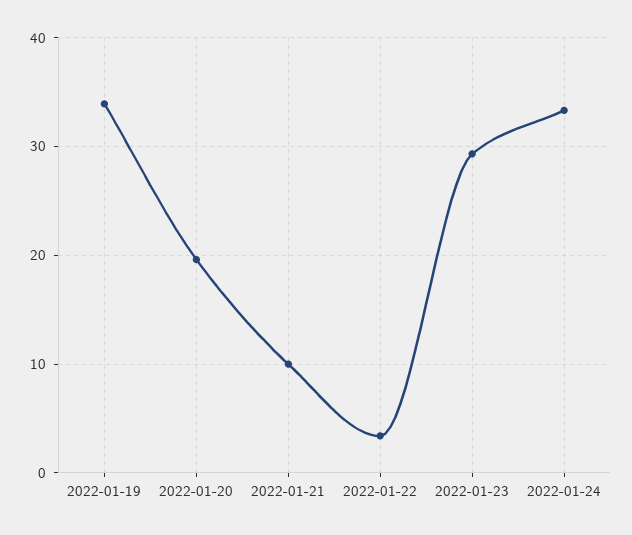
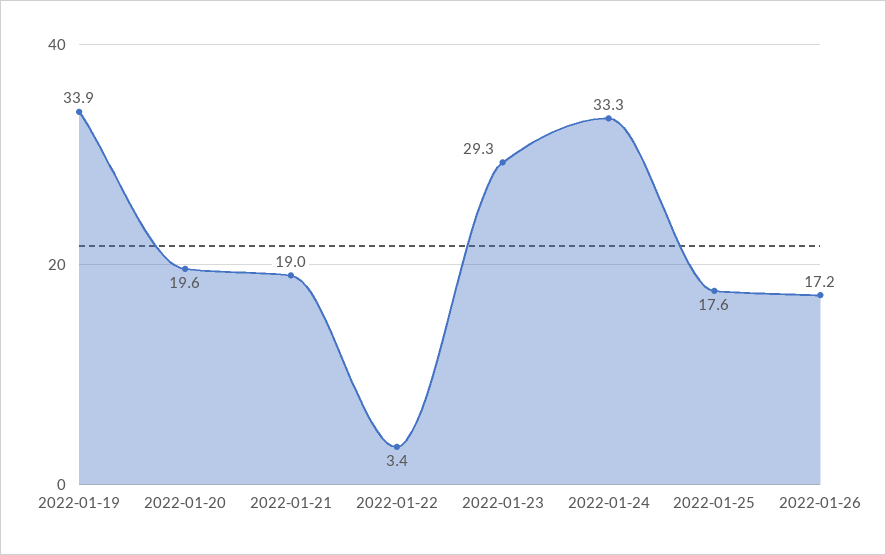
2022-01-21: 10 -> 19
2022-01-25: none -> 17.6
2022-01-26: none -> 17.2

